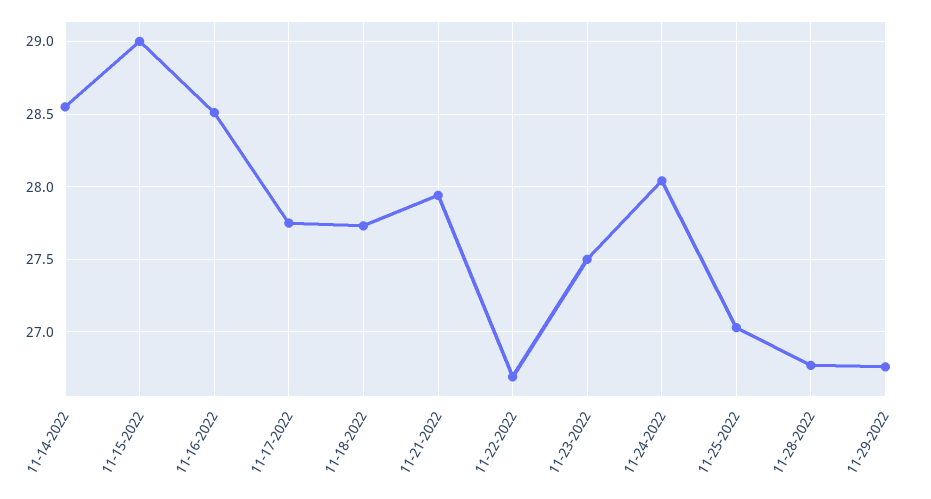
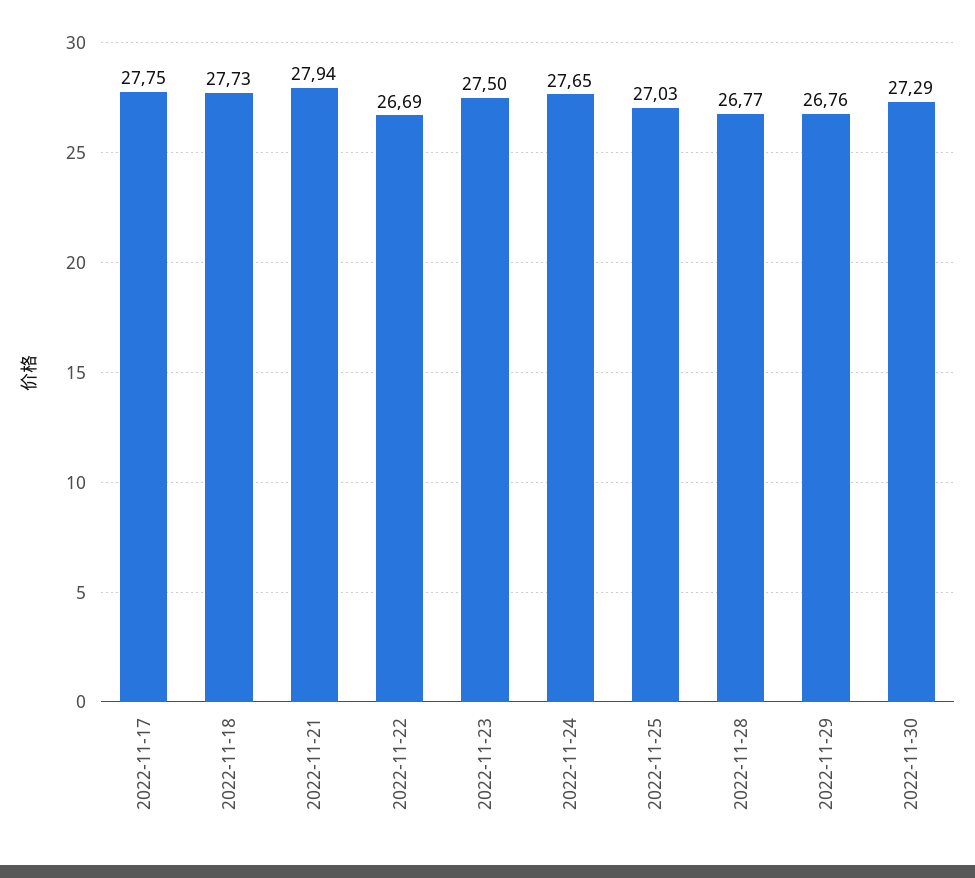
11-14-2022: 28.55 -> none
11-15-2022: 29 -> none
11-16-2022: 28.5 -> none
11-24-2022: 28.05 -> 27.65
2022-11-30: none -> 27.29

